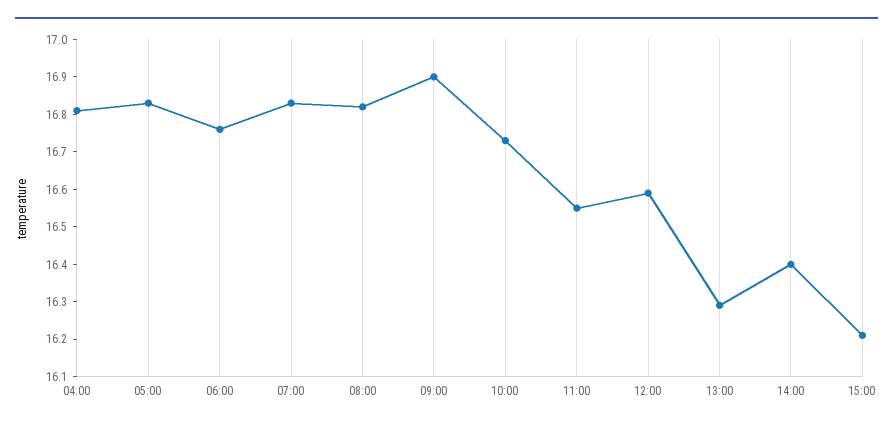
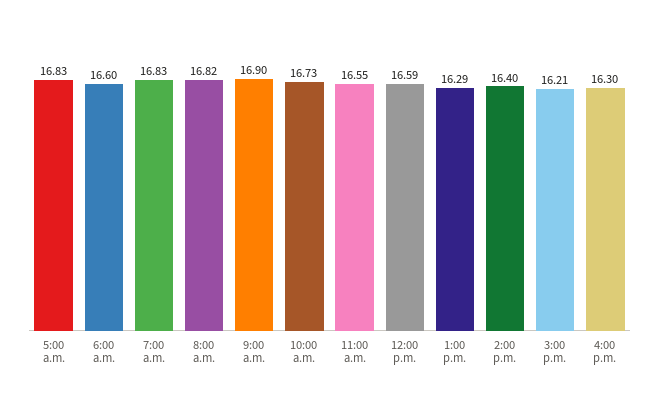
04:00: 16.8 -> none
06:00: 16.75 -> 16.6
4:00 p.m.: none -> 16.3

